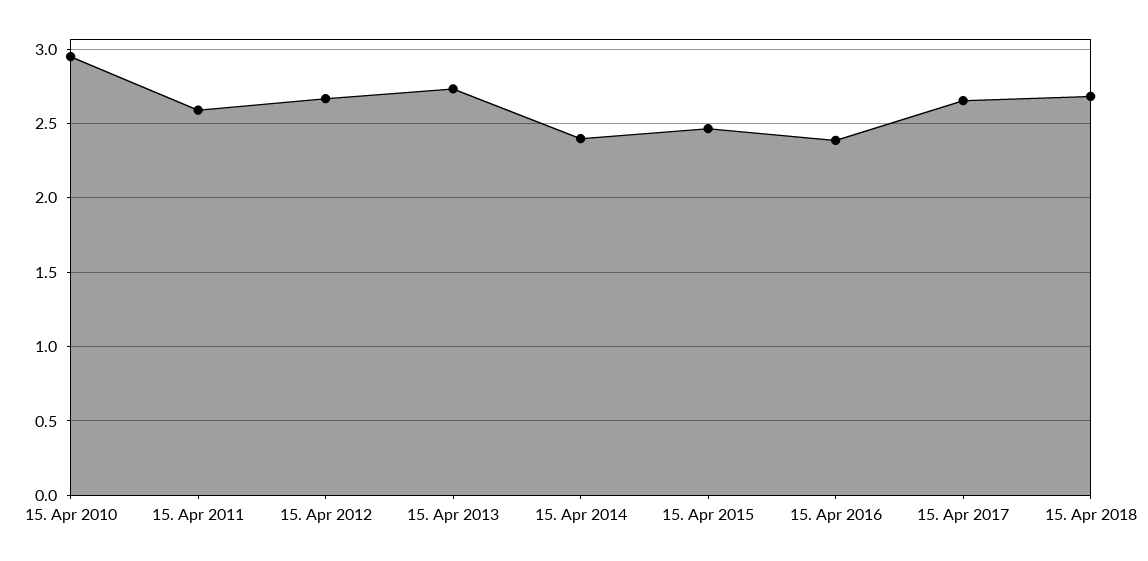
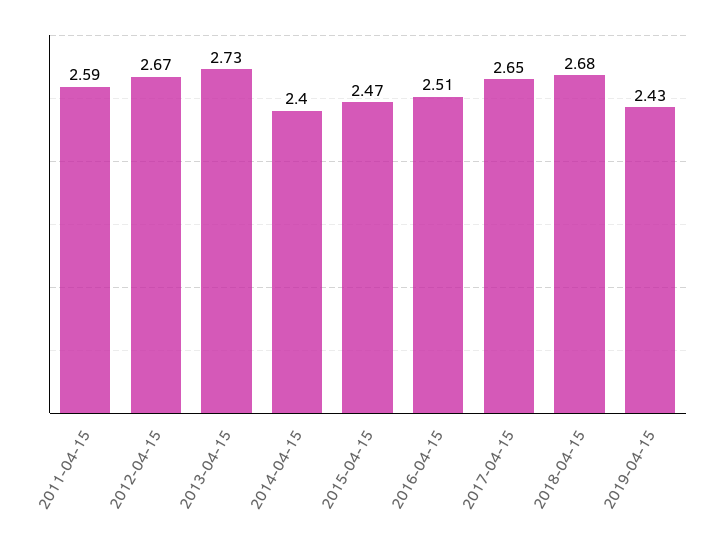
15. Apr 2010: 2.95 -> none
15. Apr 2016: 2.4 -> 2.51
2019-04-15: none -> 2.43

